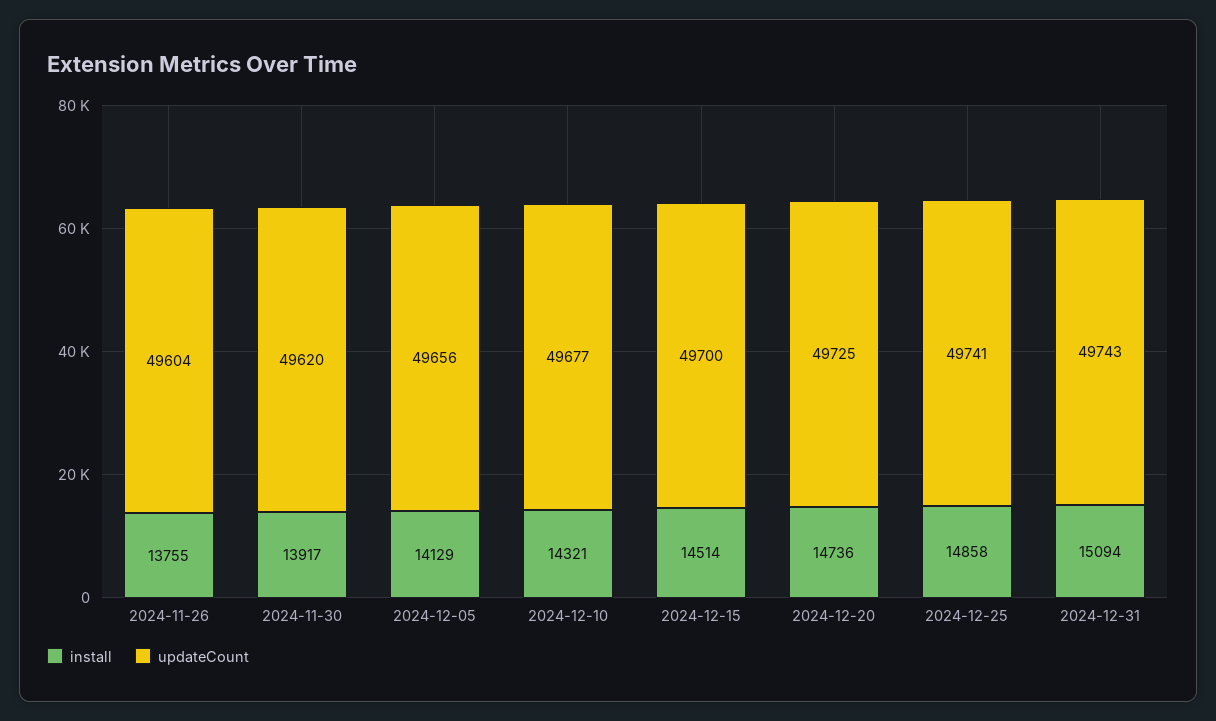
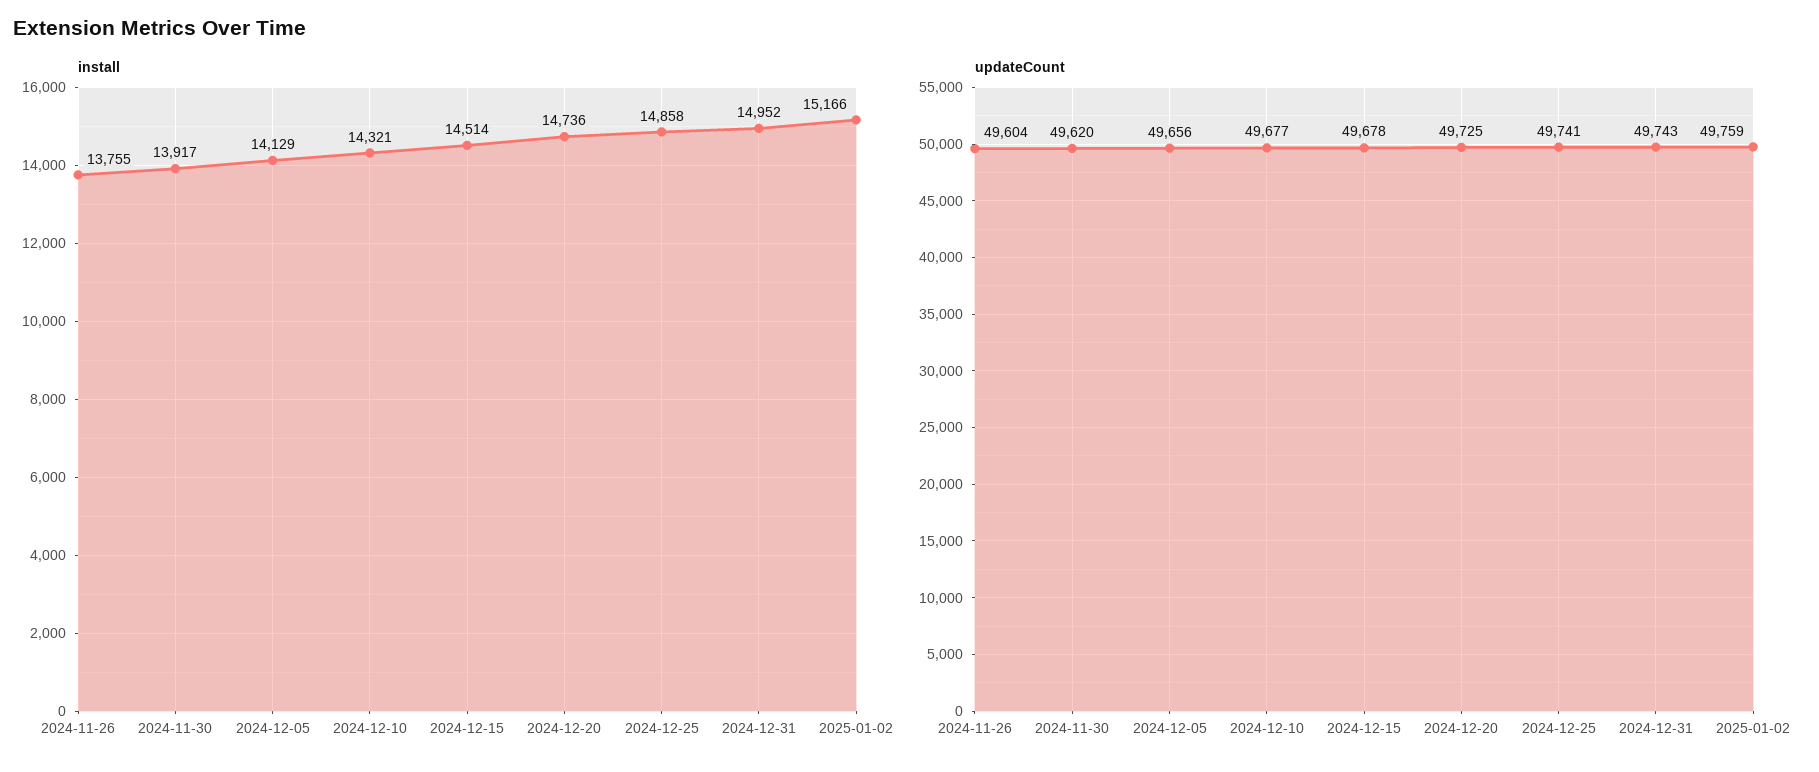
updateCount, 2024-12-15: 49700 -> 49678
install, 2024-12-31: 15094 -> 14952
install, 2025-01-02: none -> 15166
updateCount, 2025-01-02: none -> 49759

